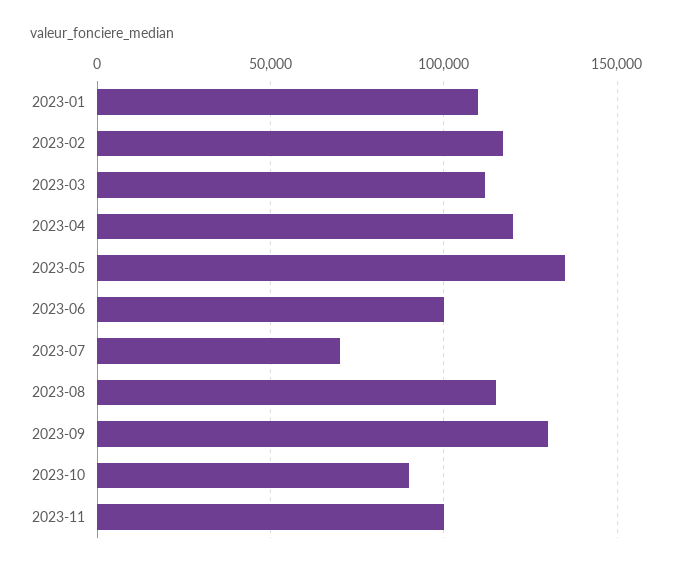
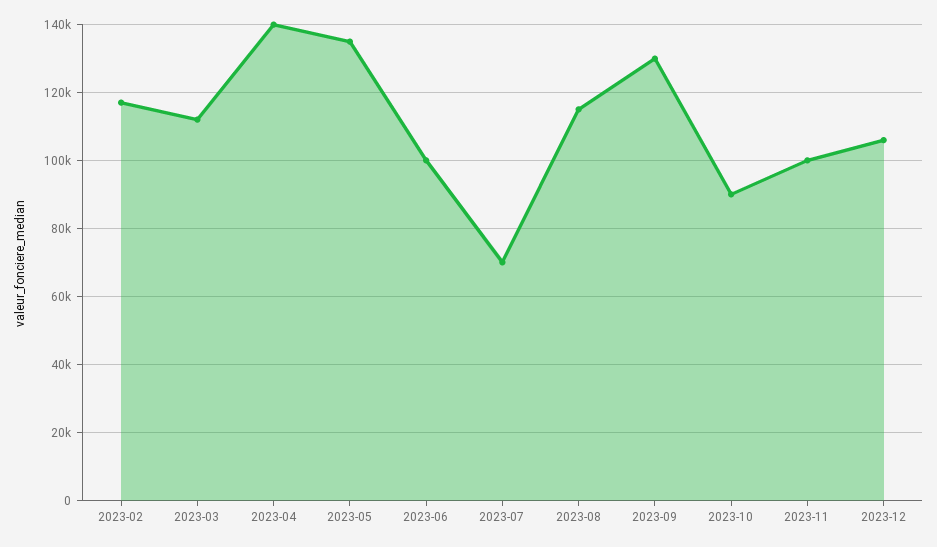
2023-01: 110000 -> none
2023-04: 120000 -> 140000
2023-12: none -> 106000

